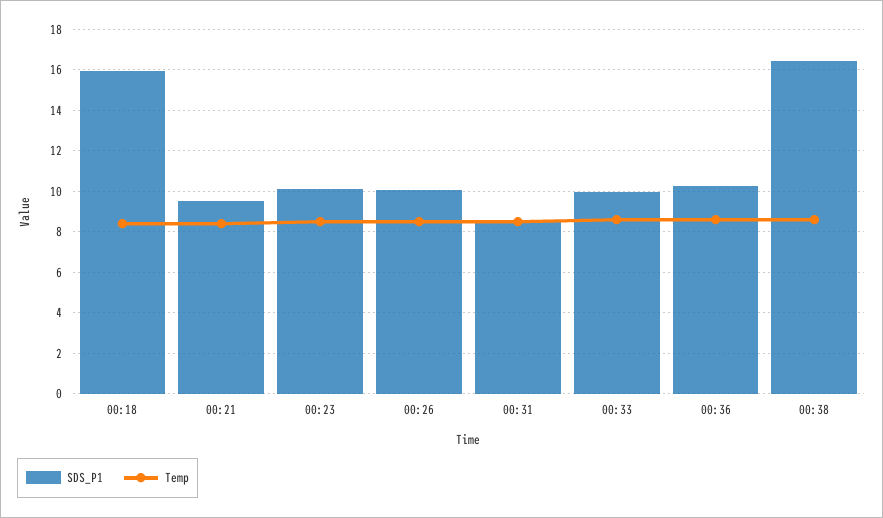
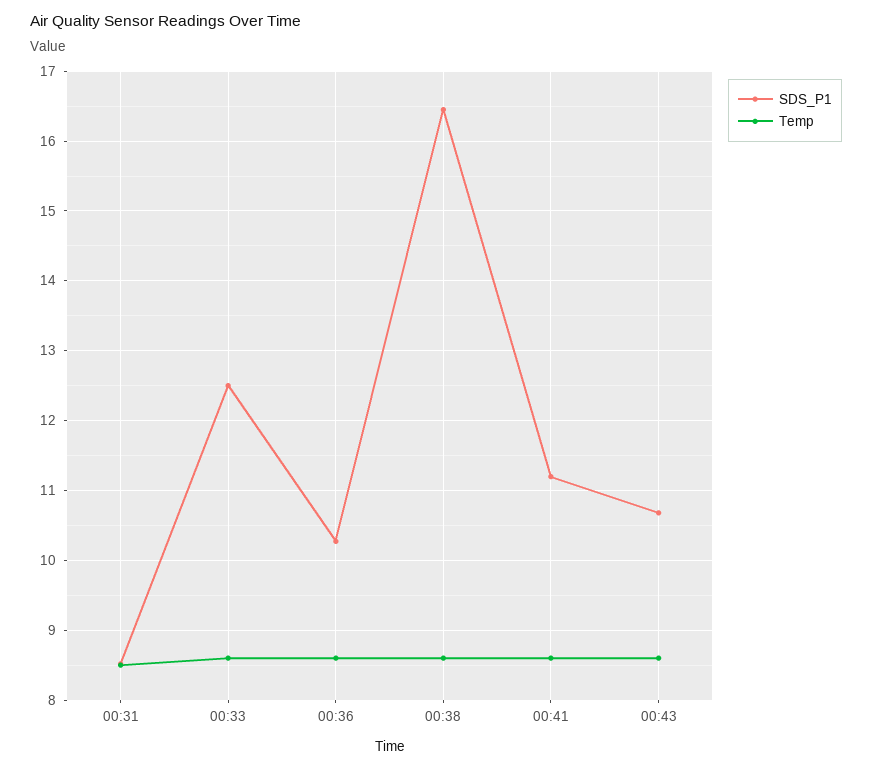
SDS_P1, 00:18: 16 -> none
Temp, 00:18: 8.5 -> none
SDS_P1, 00:21: 9.5 -> none
Temp, 00:21: 8.5 -> none
SDS_P1, 00:23: 10 -> none
Temp, 00:23: 8.5 -> none
SDS_P1, 00:26: 10 -> none
Temp, 00:26: 8.5 -> none
SDS_P1, 00:33: 10 -> 12.5
SDS_P1, 00:41: none -> 11.2
Temp, 00:41: none -> 8.6
SDS_P1, 00:43: none -> 10.7
Temp, 00:43: none -> 8.6

